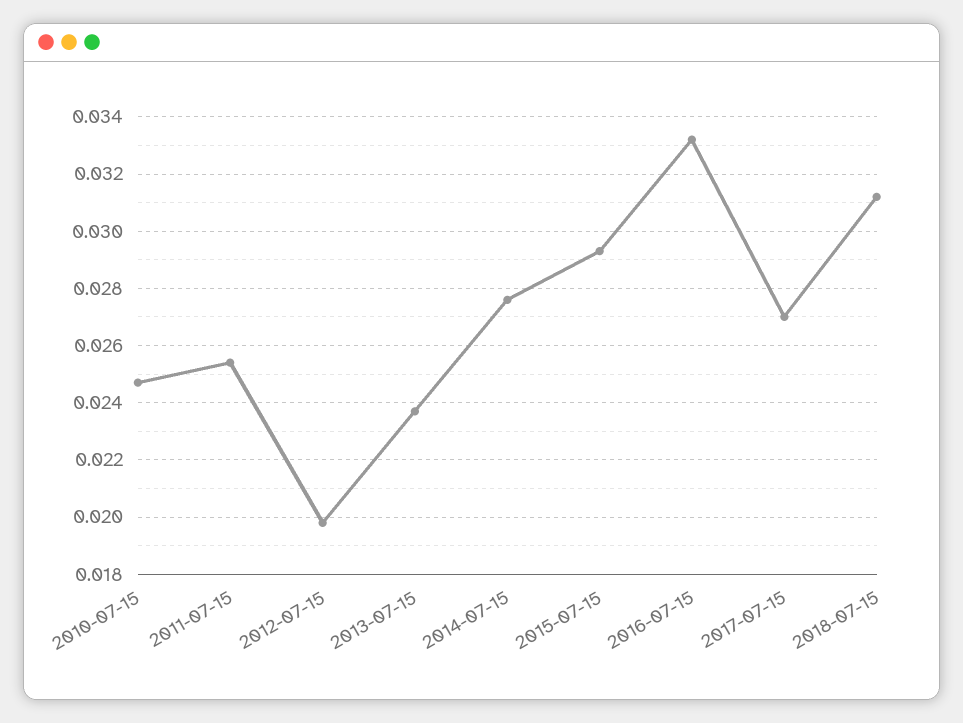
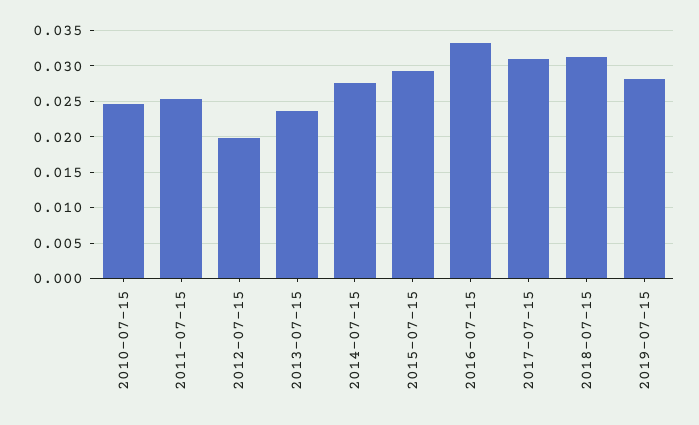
2017-07-15: 0.027 -> 0.031
2019-07-15: none -> 0.028

